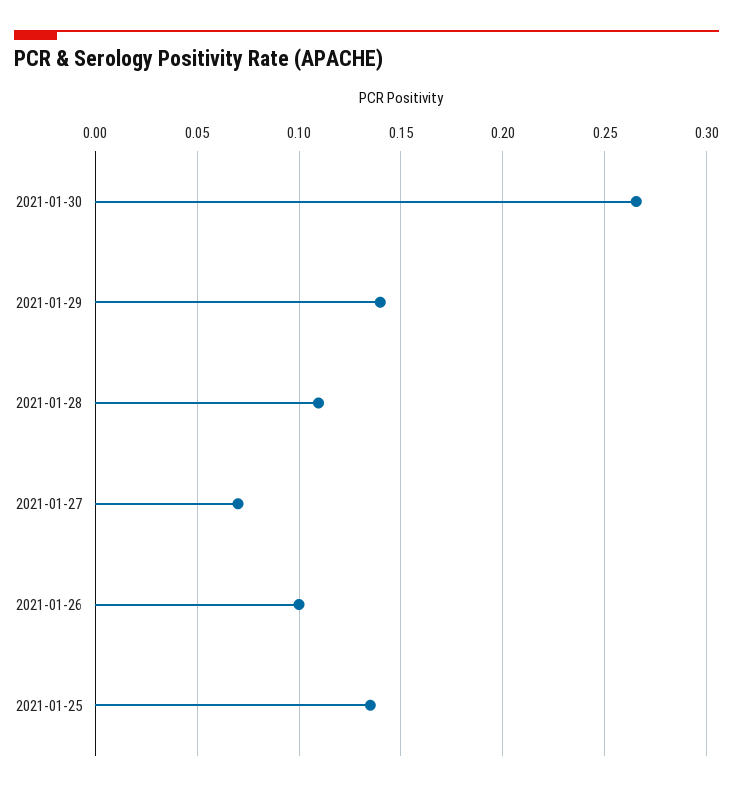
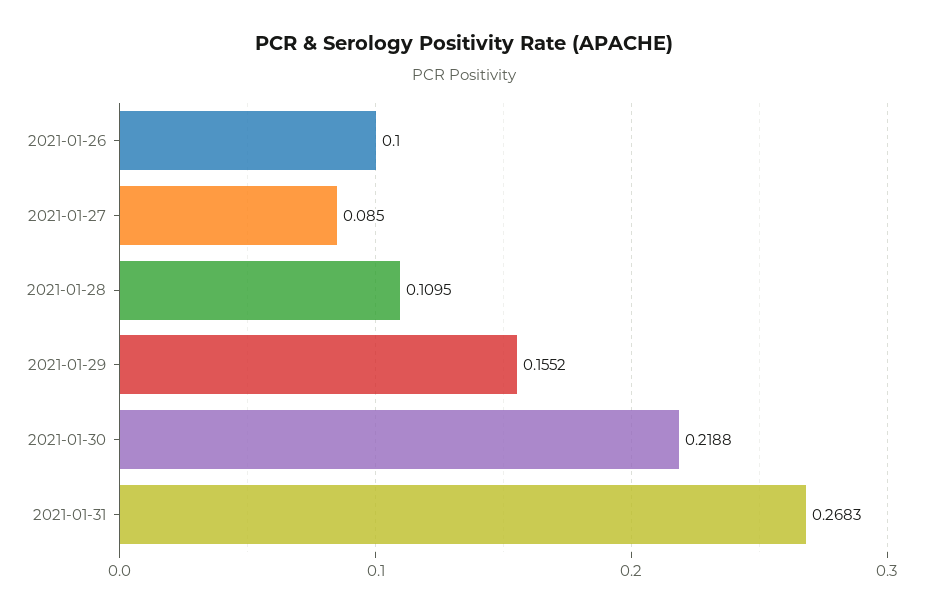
2021-01-30: 0.265 -> 0.2188
2021-01-29: 0.14 -> 0.1552
2021-01-27: 0.07 -> 0.085
2021-01-25: 0.135 -> none
2021-01-31: none -> 0.2683

